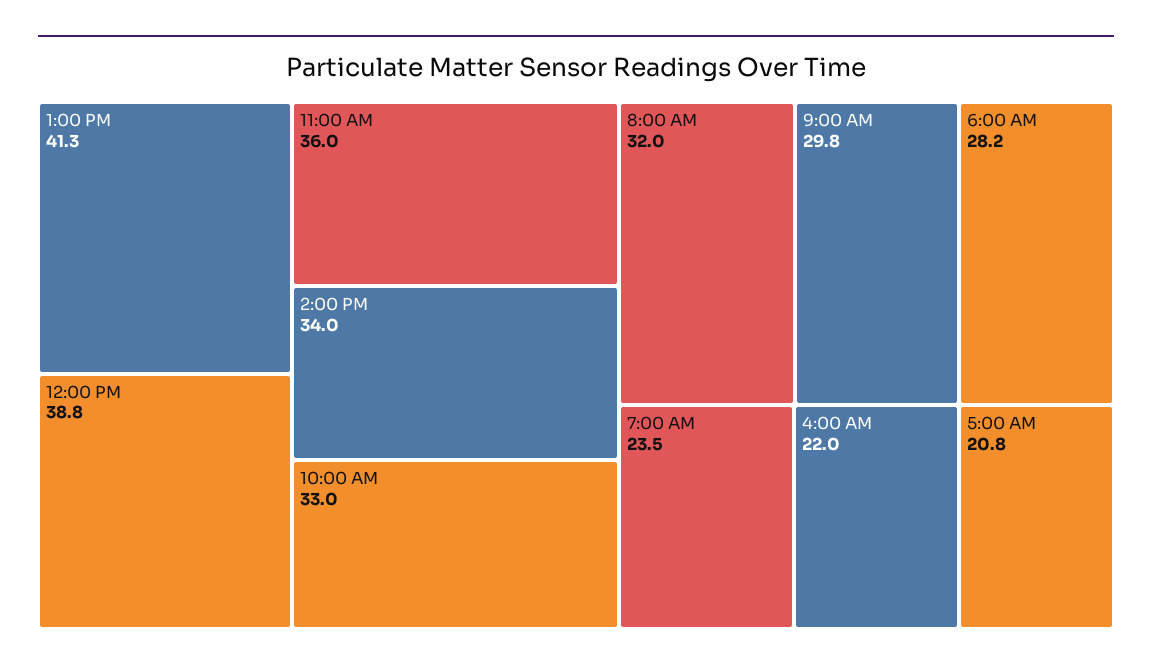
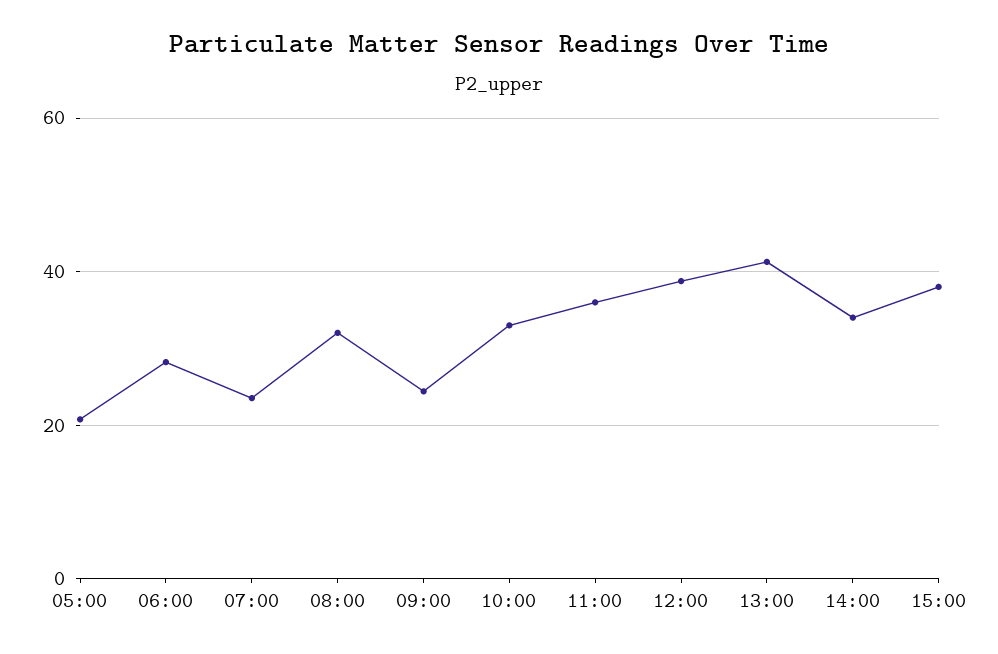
9:00 AM: 29.8 -> 24
4:00 AM: 22 -> none
15:00: none -> 38

